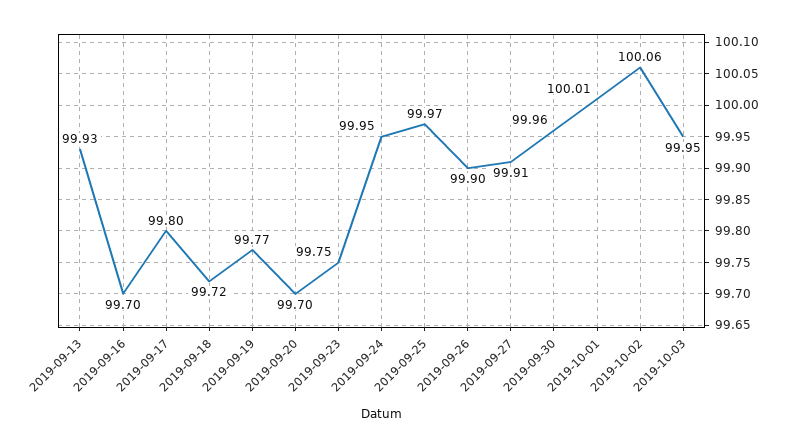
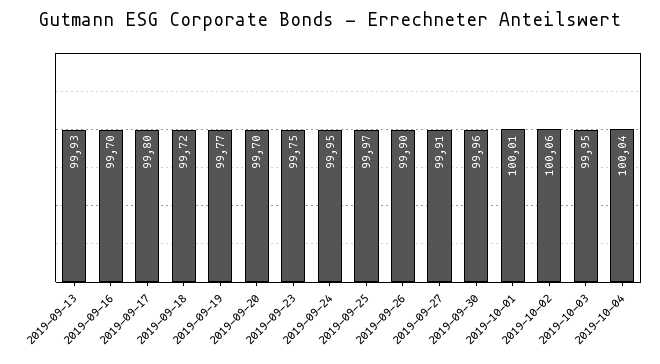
2019-10-04: none -> 100.04

